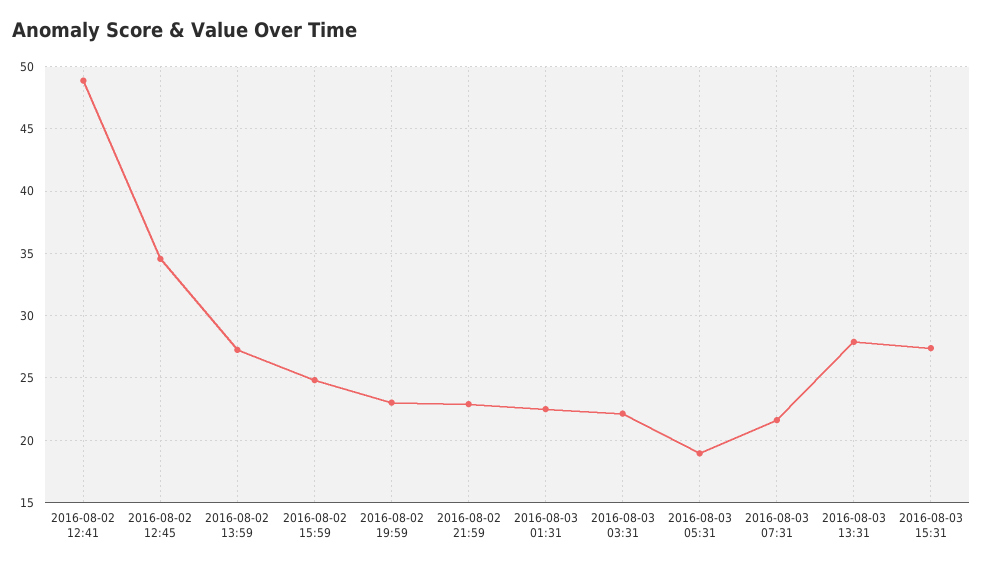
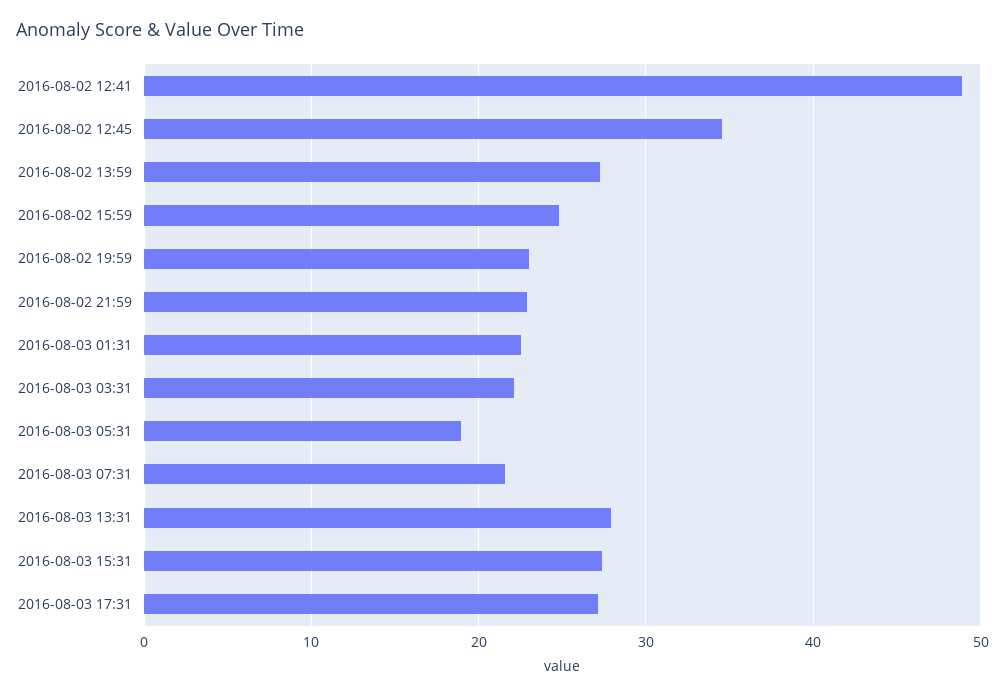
2016-08-03 17:31: none -> 27

